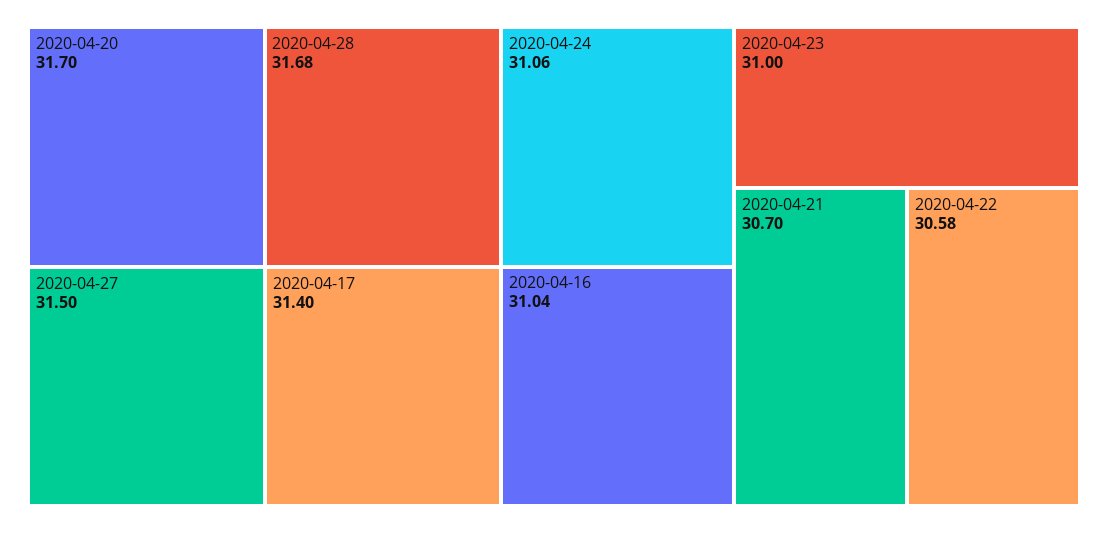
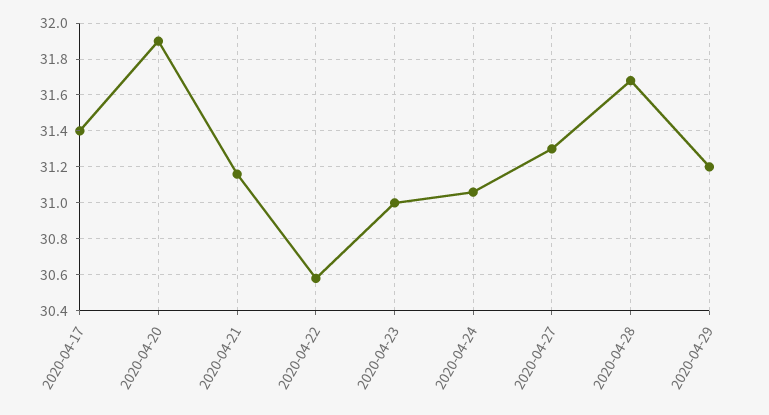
2020-04-20: 31.7 -> 31.9
2020-04-27: 31.5 -> 31.3
2020-04-16: 31.04 -> none
2020-04-21: 30.7 -> 31.15
2020-04-29: none -> 31.2

